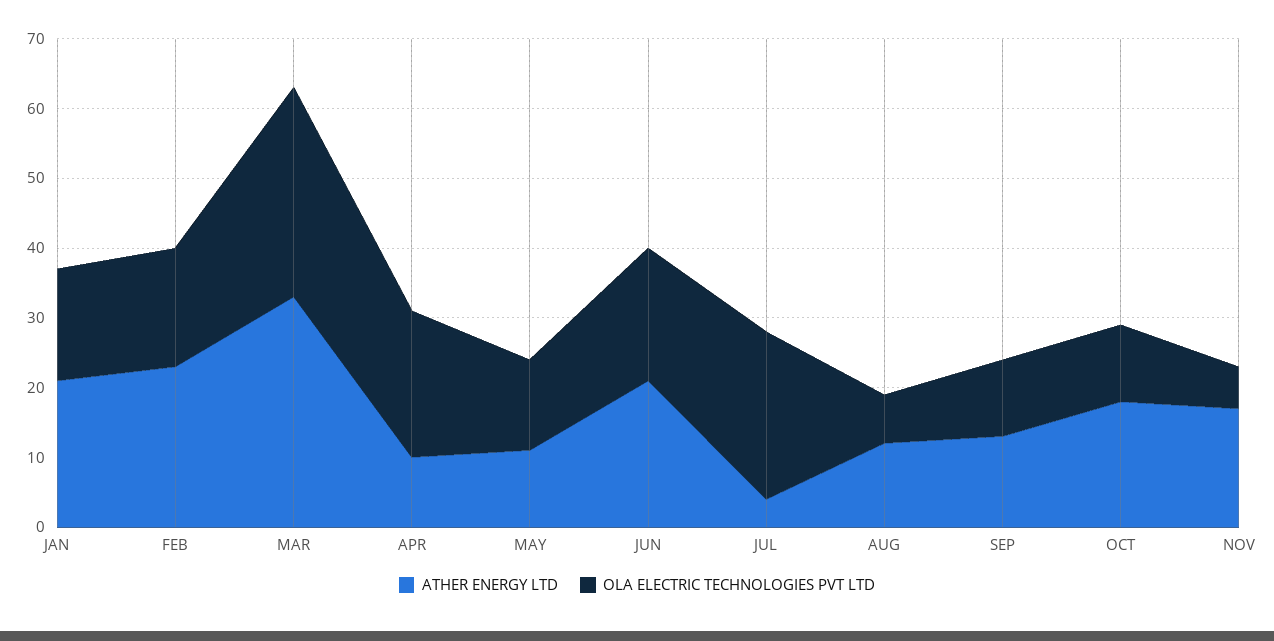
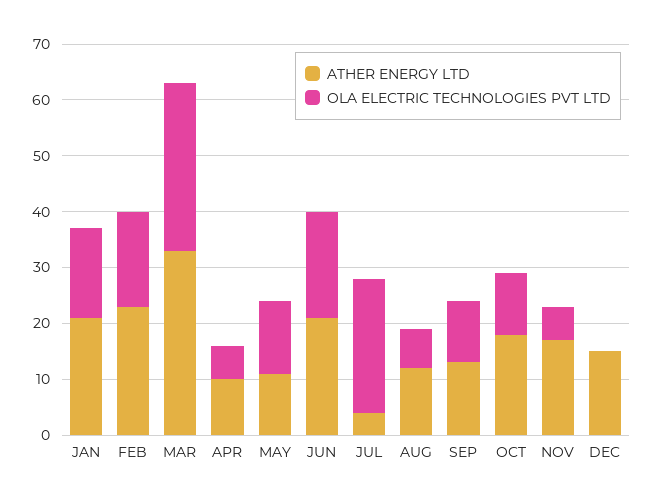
OLA ELECTRIC TECHNOLOGIES PVT LTD, APR: 20 -> 5
ATHER ENERGY LTD, DEC: none -> 15
OLA ELECTRIC TECHNOLOGIES PVT LTD, DEC: none -> 0

